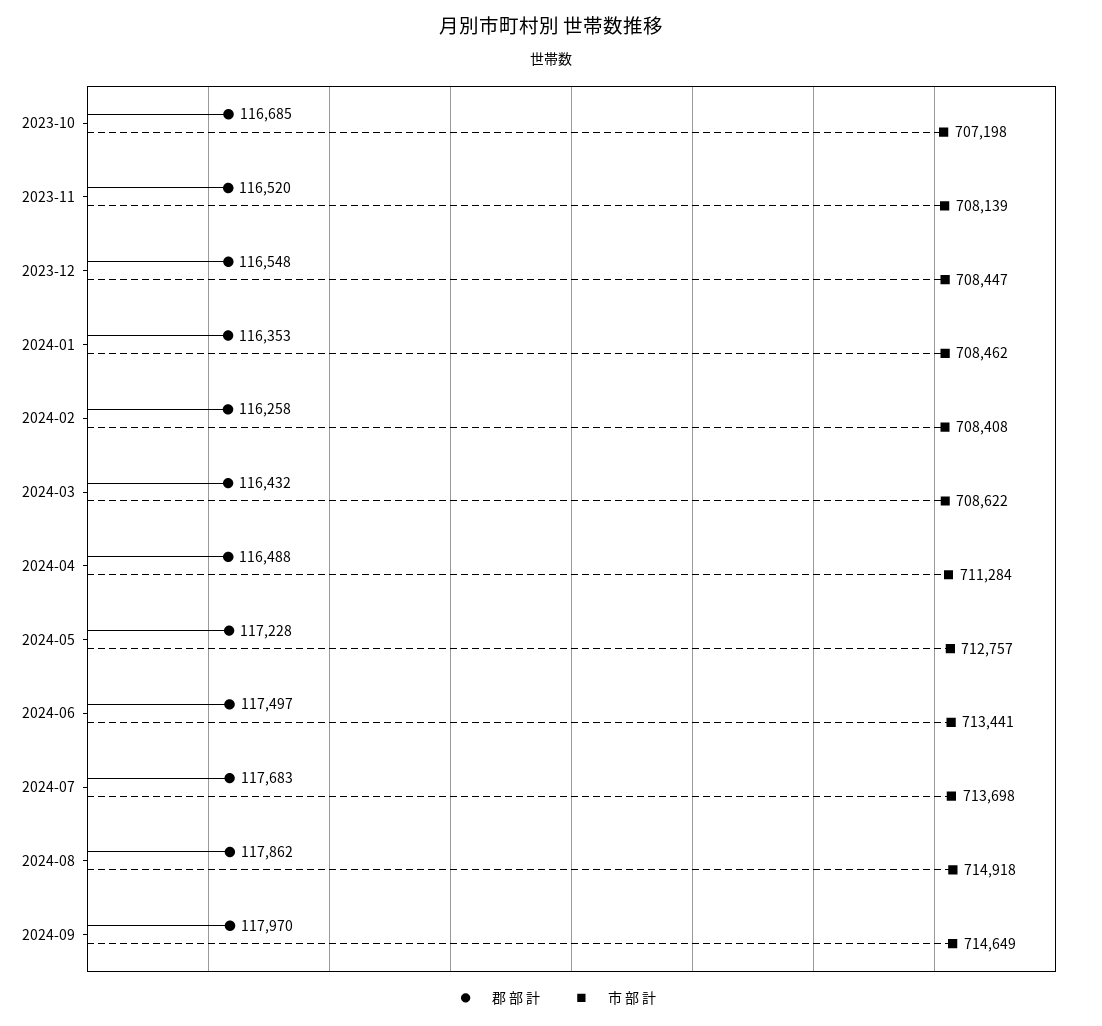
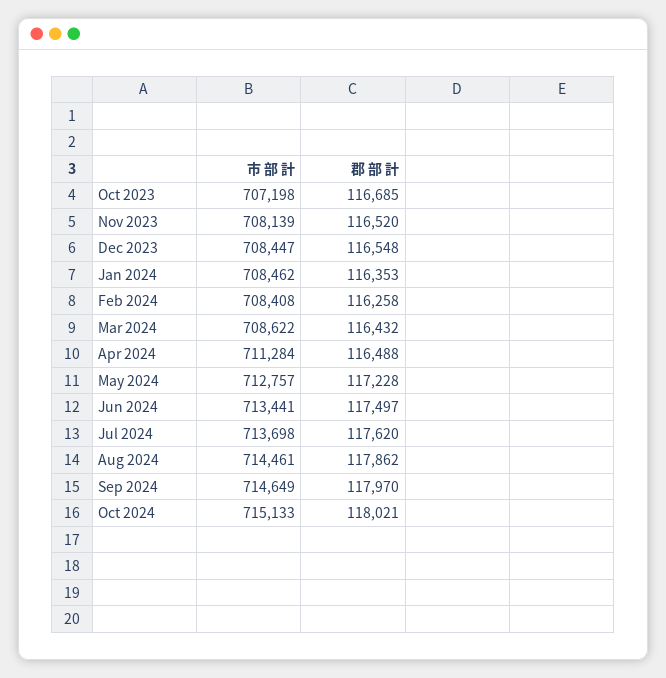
郡 部 計, 2024-07: 117683 -> 117620
市 部 計, 2024-08: 714918 -> 714461
市 部 計, Oct 2024: none -> 715133
郡 部 計, Oct 2024: none -> 118021

